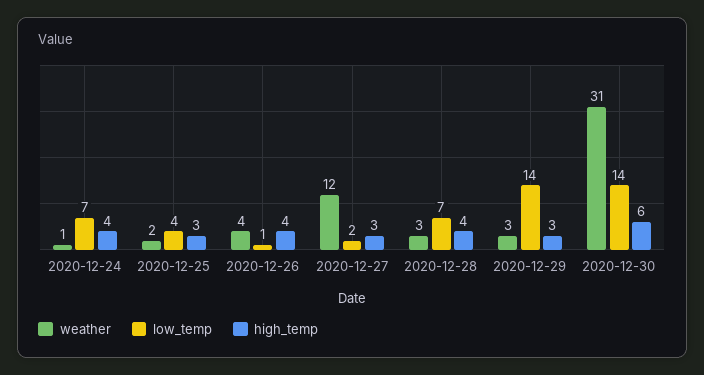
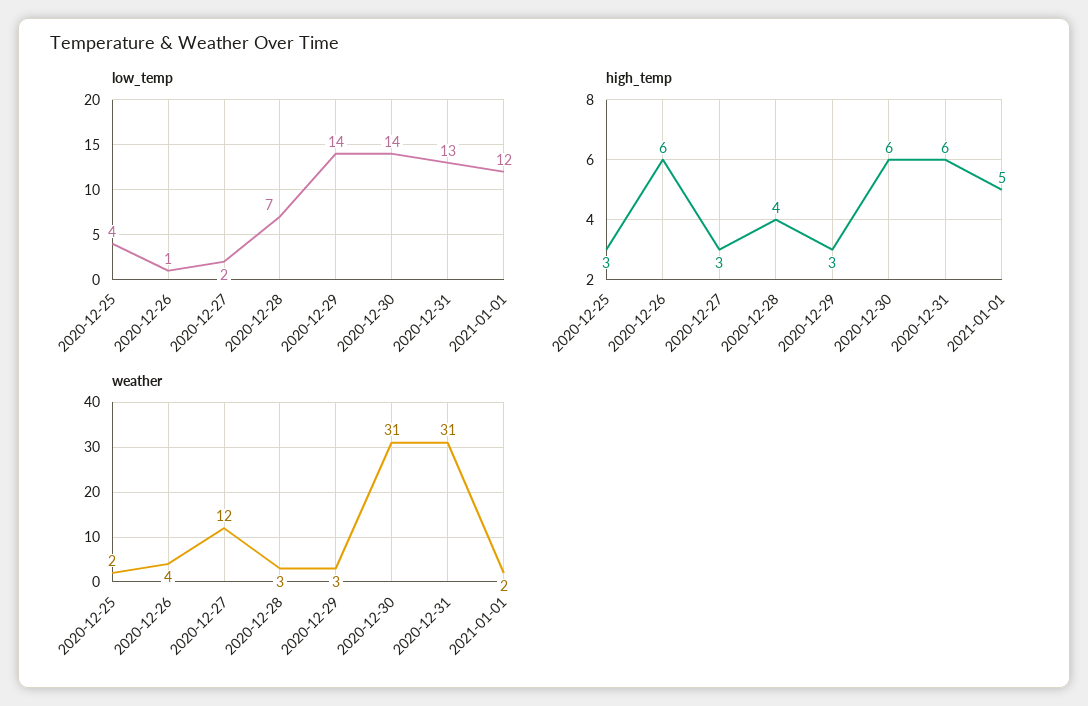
weather, 2020-12-24: 1 -> none
low_temp, 2020-12-24: 7 -> none
high_temp, 2020-12-24: 4 -> none
high_temp, 2020-12-26: 4 -> 6
low_temp, 2020-12-31: none -> 13
low_temp, 2021-01-01: none -> 12
high_temp, 2020-12-31: none -> 6
high_temp, 2021-01-01: none -> 5
weather, 2020-12-31: none -> 31
weather, 2021-01-01: none -> 2

